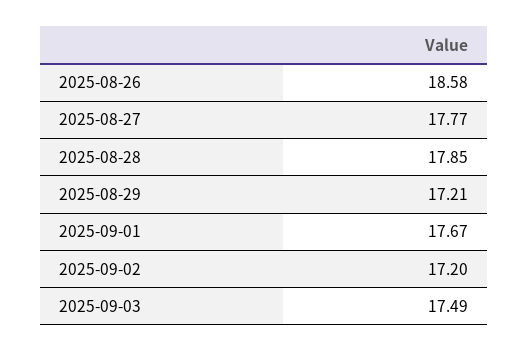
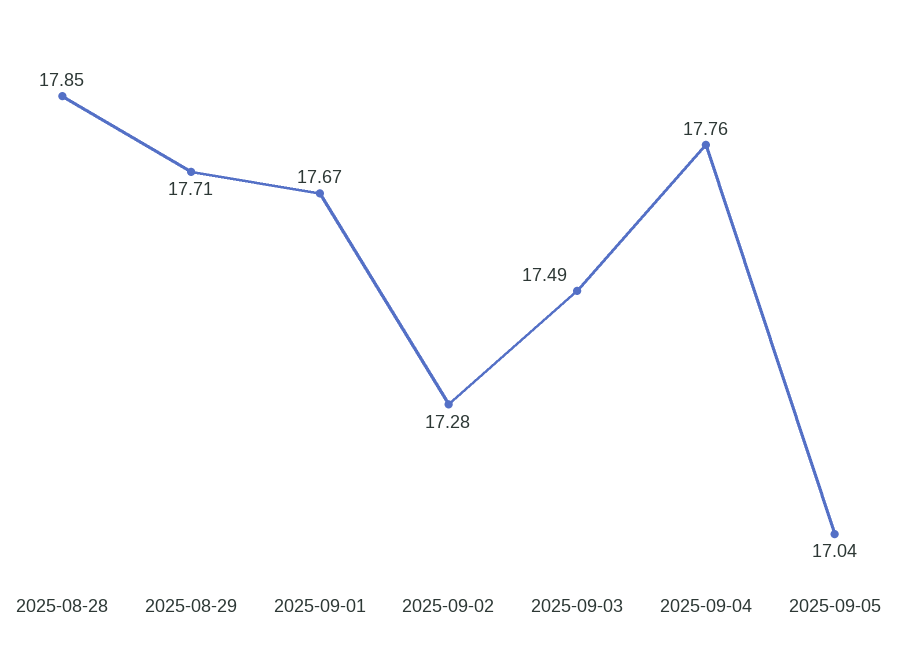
2025-08-26: 18.58 -> none
2025-08-27: 17.77 -> none
2025-08-29: 17.21 -> 17.71
2025-09-02: 17.2 -> 17.28
2025-09-04: none -> 17.76
2025-09-05: none -> 17.04

